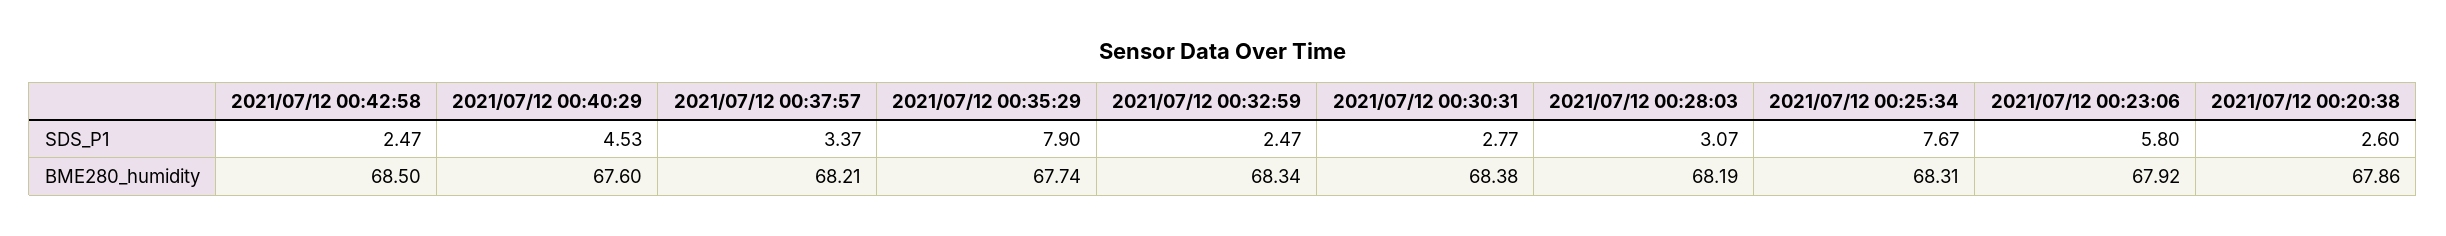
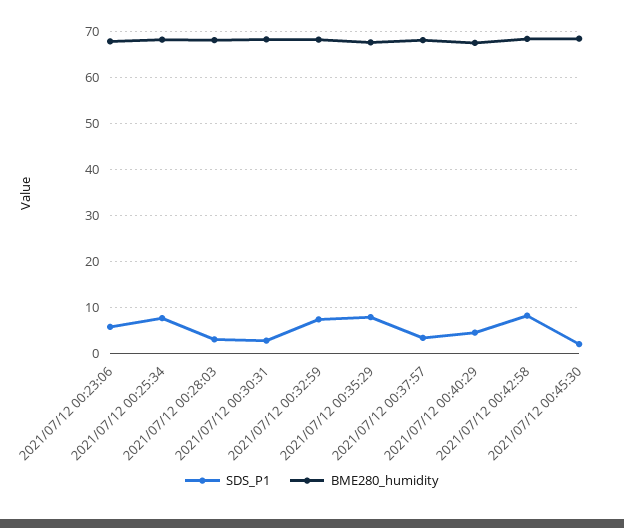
SDS_P1, 2021/07/12 00:42:58: 2.47 -> 8
SDS_P1, 2021/07/12 00:32:59: 2.47 -> 8
SDS_P1, 2021/07/12 00:20:38: 2.6 -> none
BME280_humidity, 2021/07/12 00:20:38: 67.86 -> none
SDS_P1, 2021/07/12 00:45:30: none -> 2
BME280_humidity, 2021/07/12 00:45:30: none -> 68

